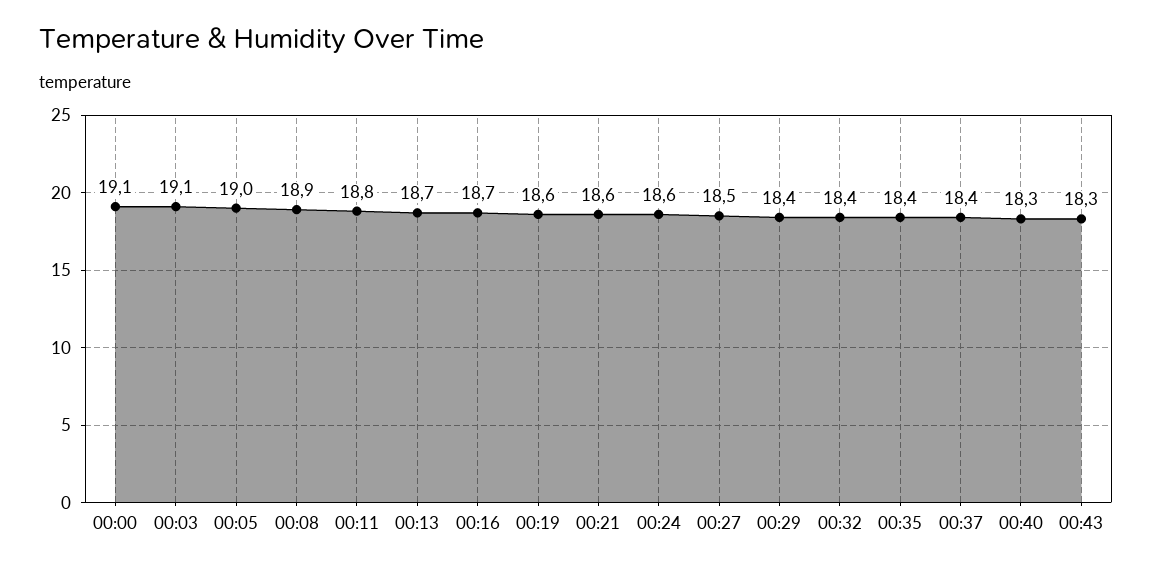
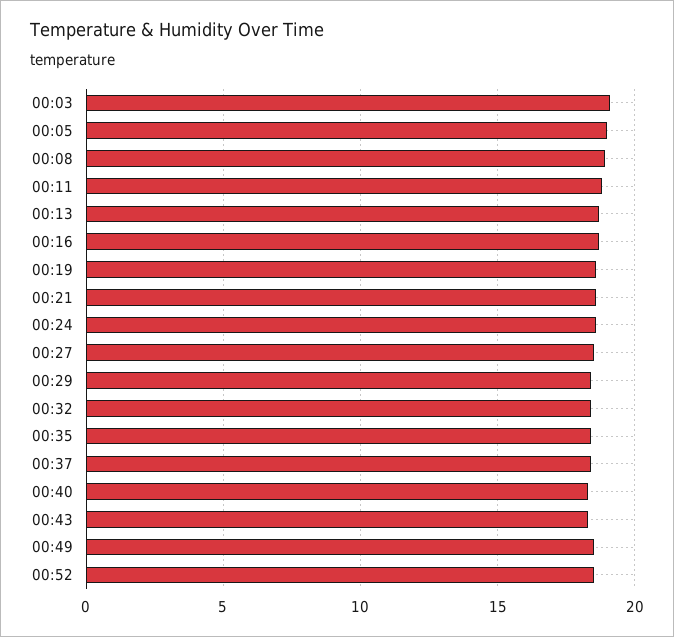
00:00: 19.1 -> none
00:49: none -> 18.5
00:52: none -> 18.5

